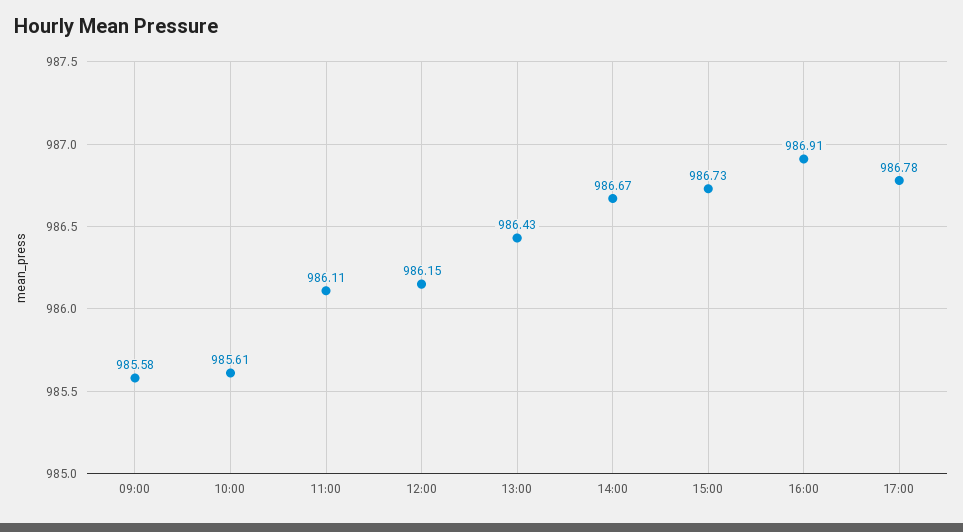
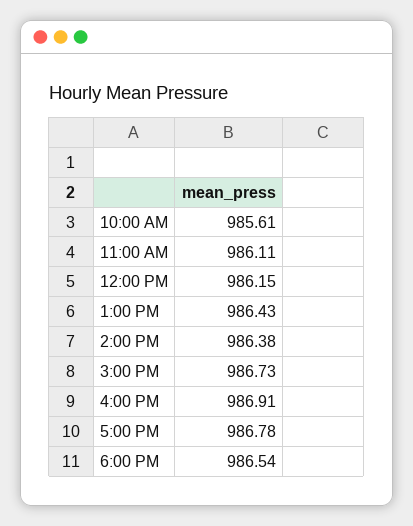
09:00: 985.58 -> none
14:00: 986.67 -> 986.38
6:00 PM: none -> 986.54

